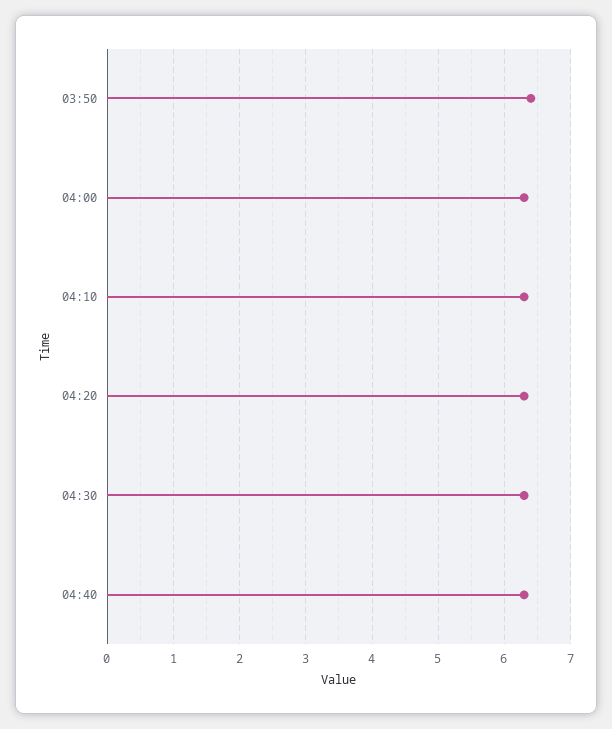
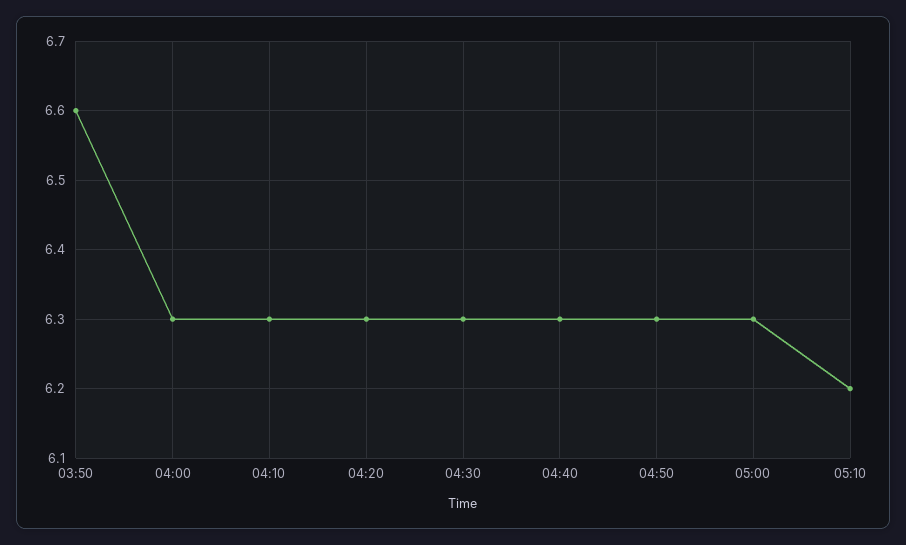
03:50: 6.4 -> 6.6
04:50: none -> 6.3
05:00: none -> 6.3
05:10: none -> 6.2

